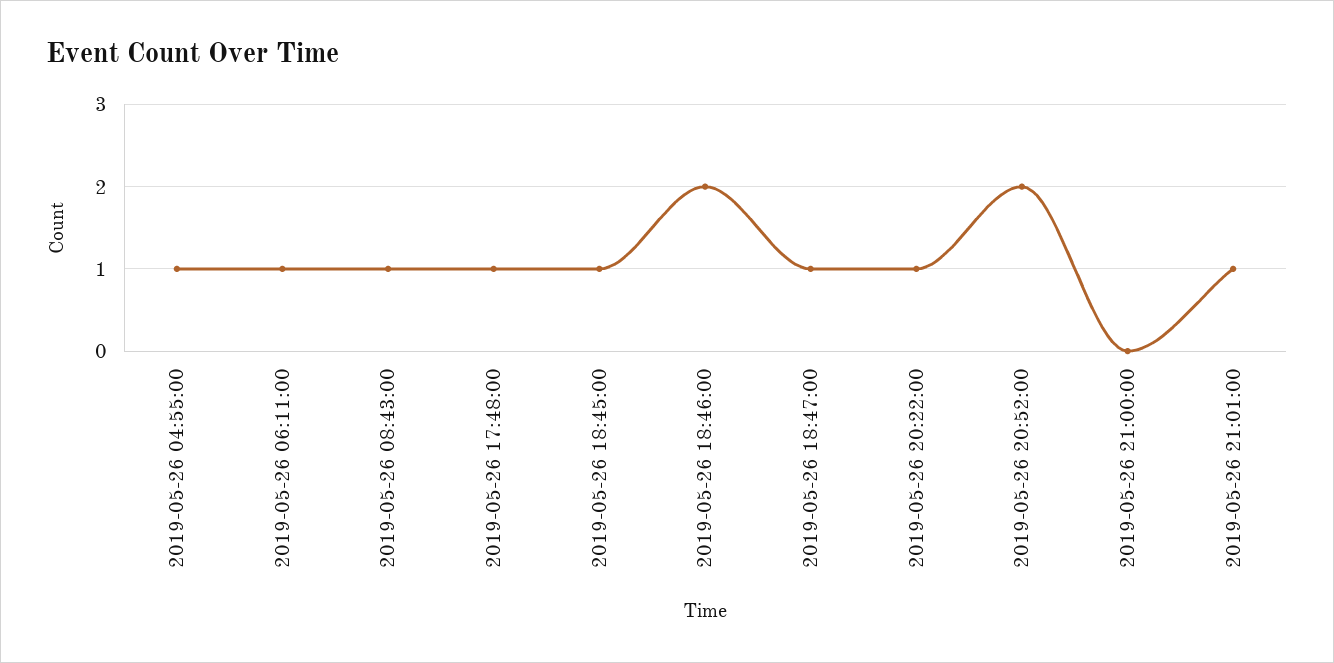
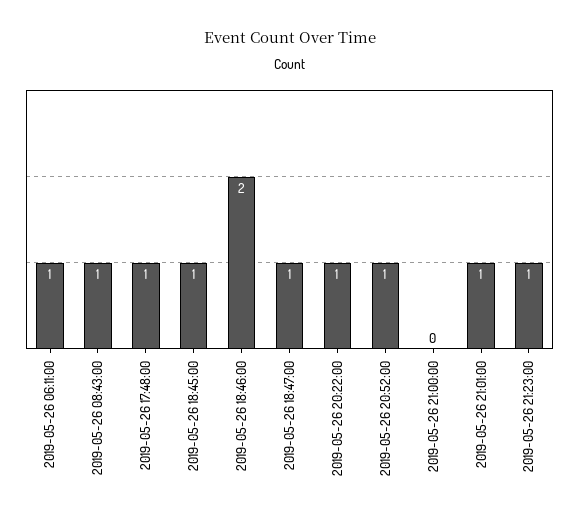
2019-05-26 04:55:00: 1 -> none
2019-05-26 20:52:00: 2 -> 1
2019-05-26 21:23:00: none -> 1

